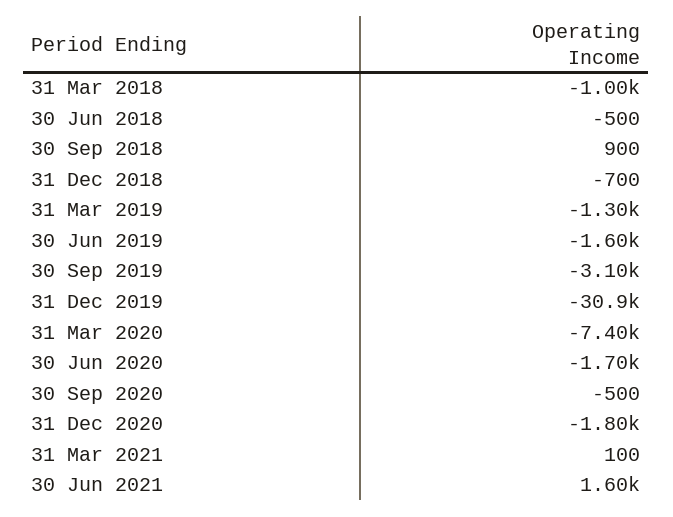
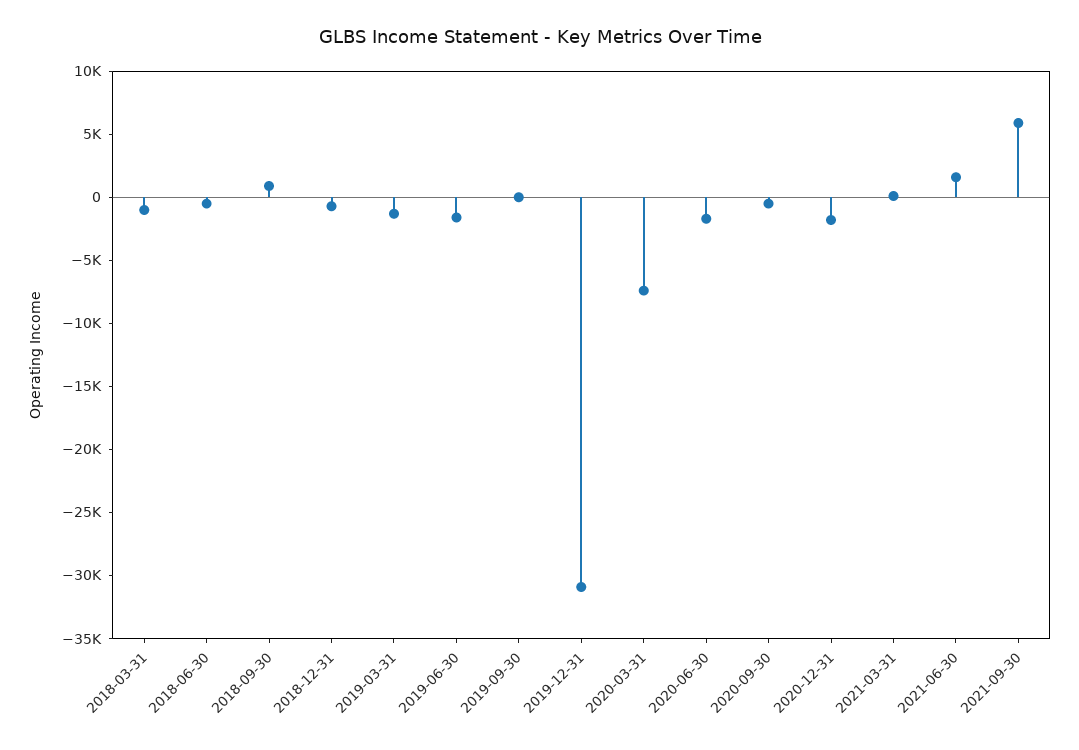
30 Sep 2019: -3100 -> 0
2021-09-30: none -> 6000

